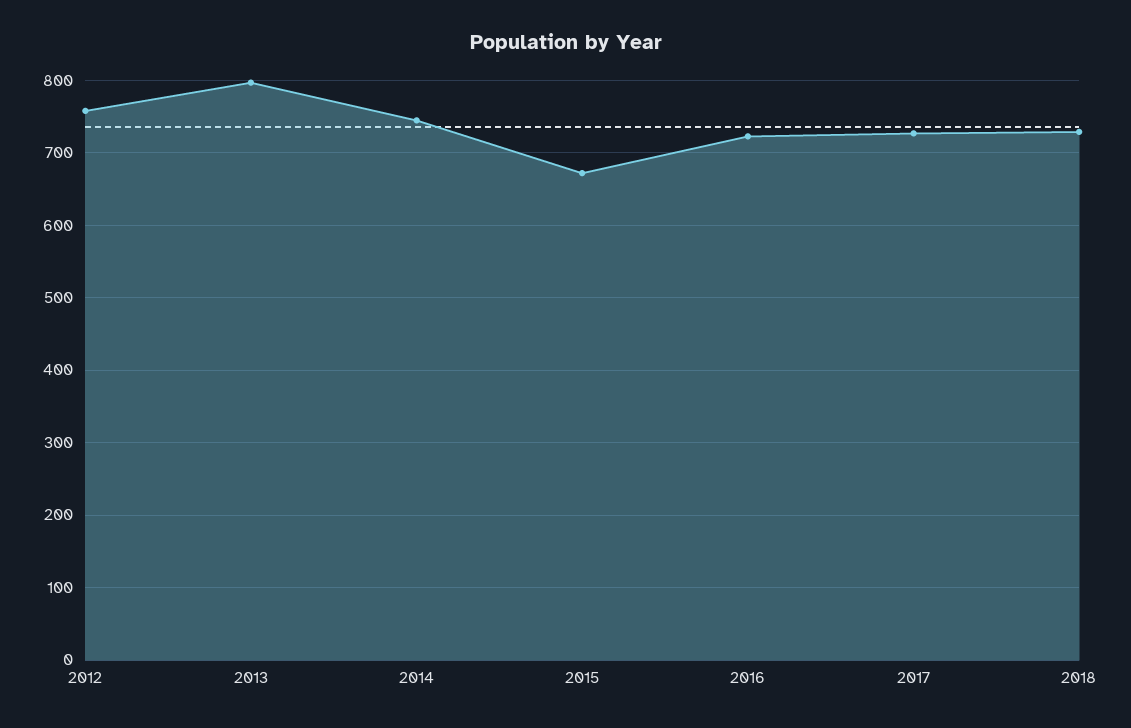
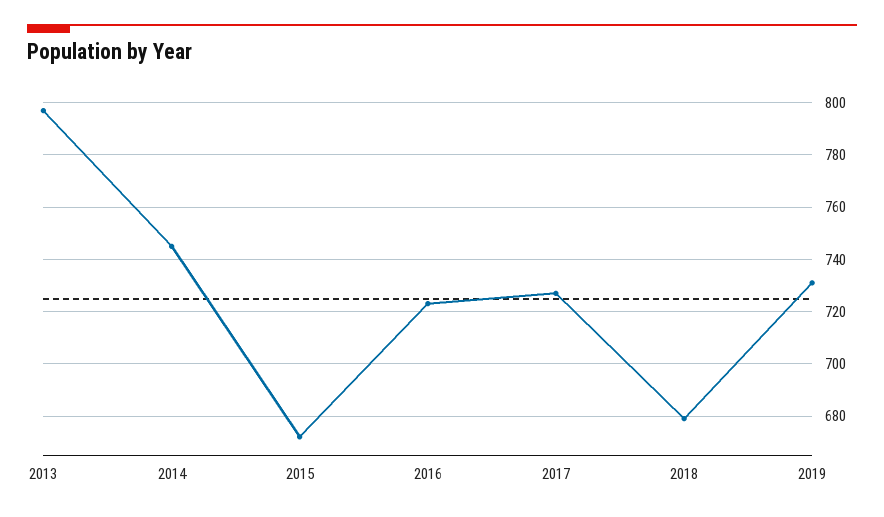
2012: 760 -> none
2018: 730 -> 680
2019: none -> 730

